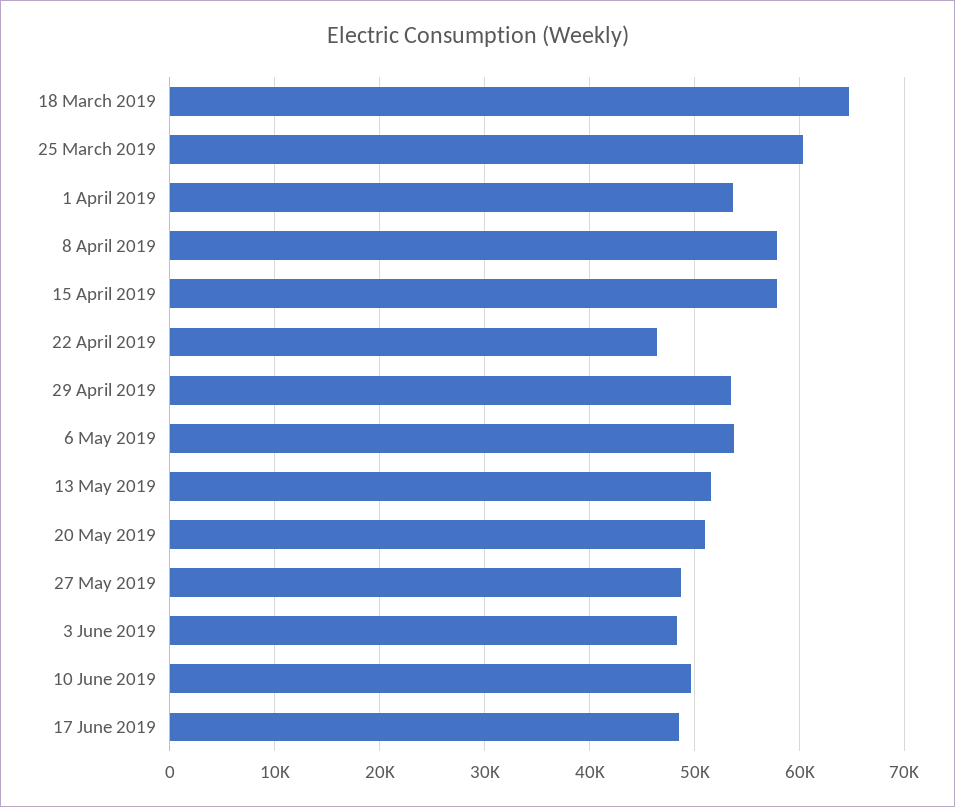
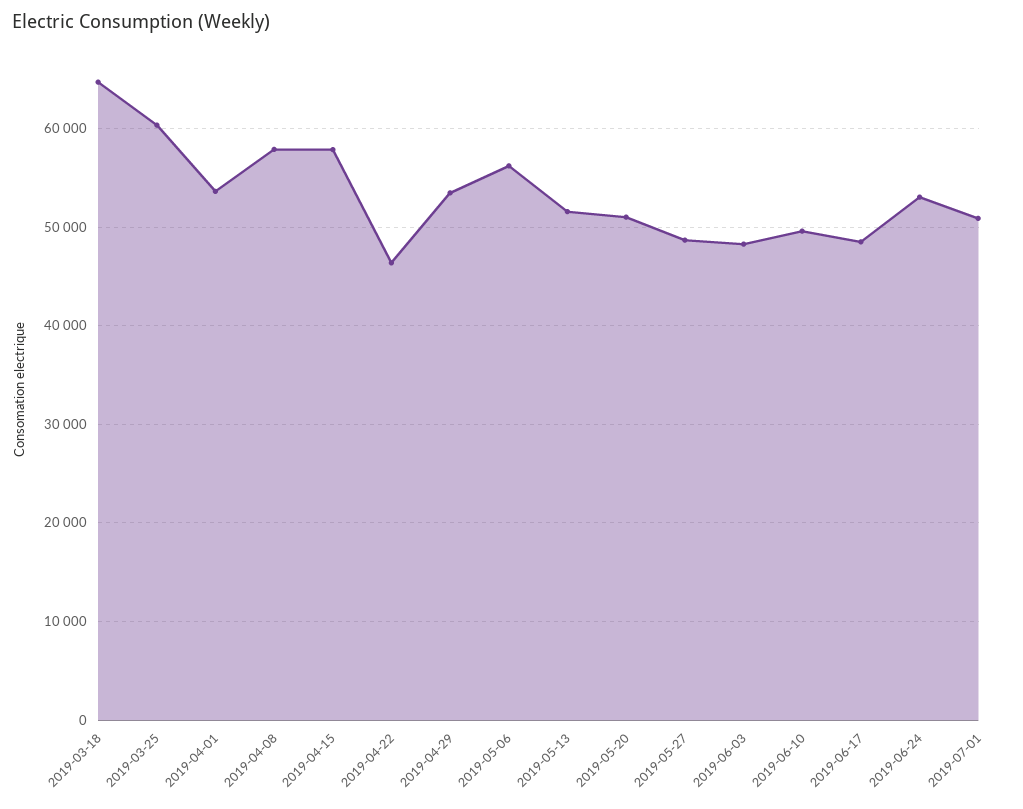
6 May 2019: 54000 -> 56000
2019-06-24: none -> 53000
2019-07-01: none -> 51000

